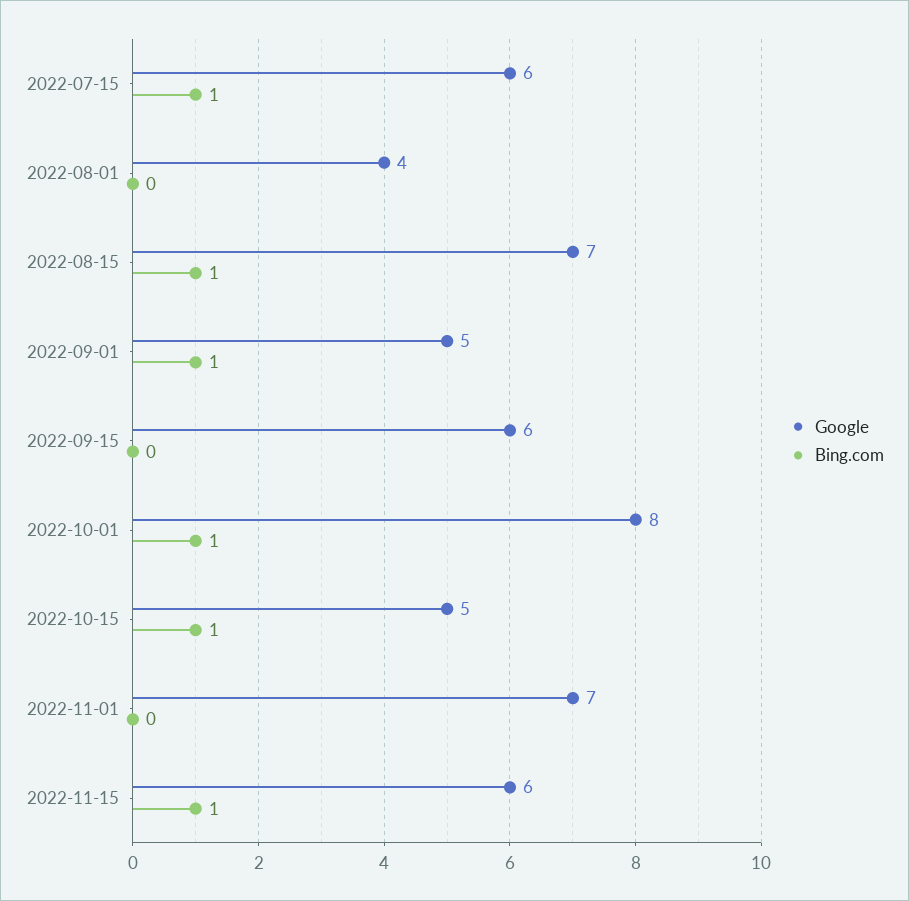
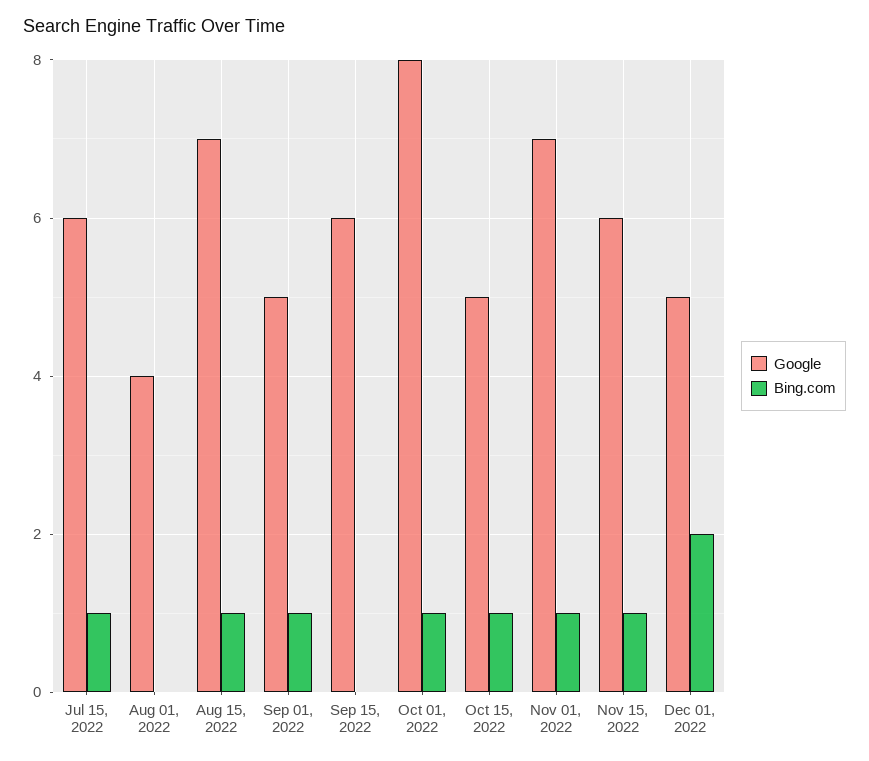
Bing.com, 2022-11-01: 0 -> 1
Google, Dec 01, 2022: none -> 5
Bing.com, Dec 01, 2022: none -> 2

